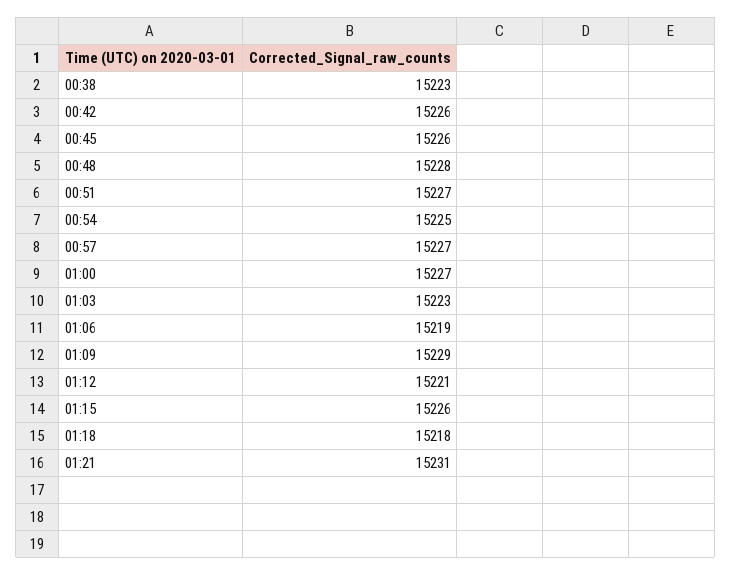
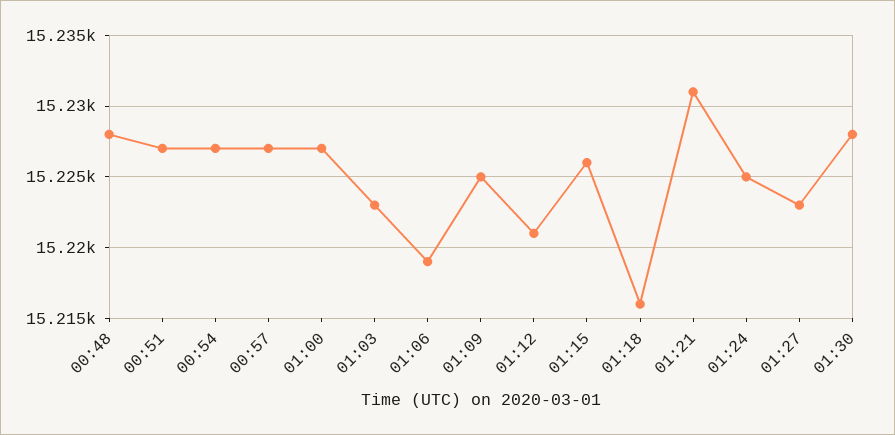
00:38: 15223 -> none
00:42: 15226 -> none
00:45: 15226 -> none
00:54: 15225 -> 15227
01:09: 15229 -> 15225
01:18: 15218 -> 15216
01:24: none -> 15225
01:27: none -> 15223
01:30: none -> 15228

